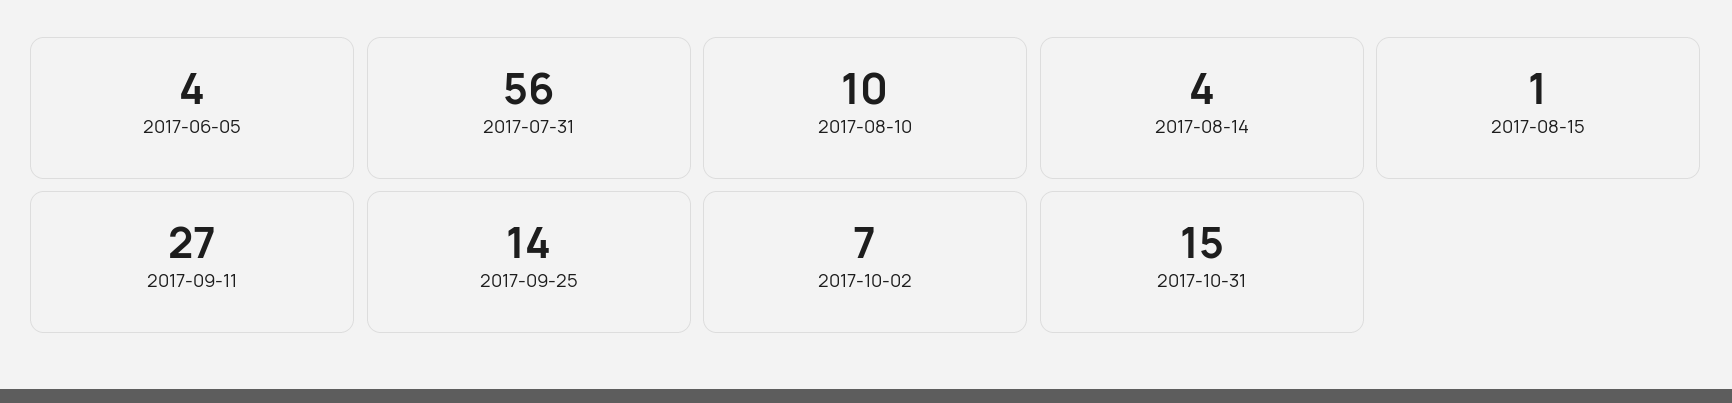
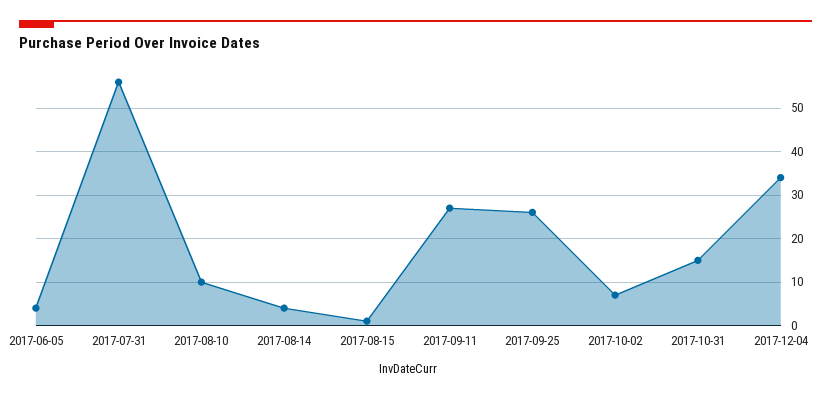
2017-09-25: 14 -> 25
2017-12-04: none -> 35

